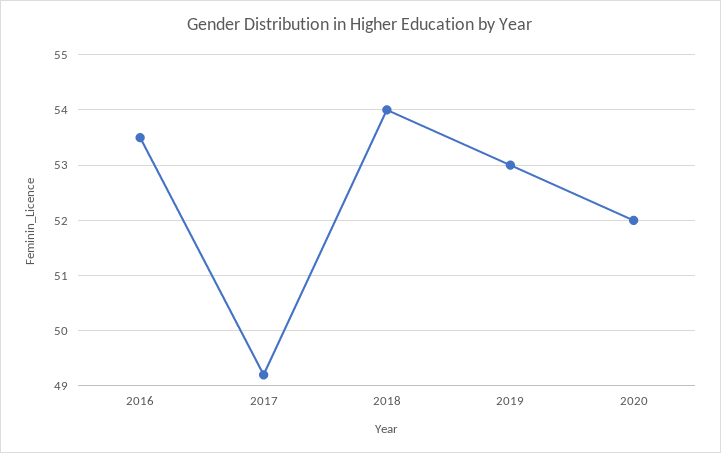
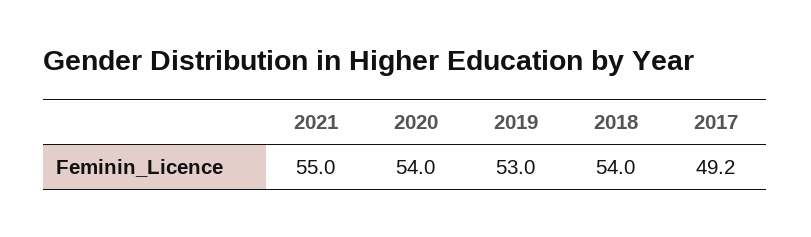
2016: 53.5 -> none
2020: 52 -> 54
2021: none -> 55

